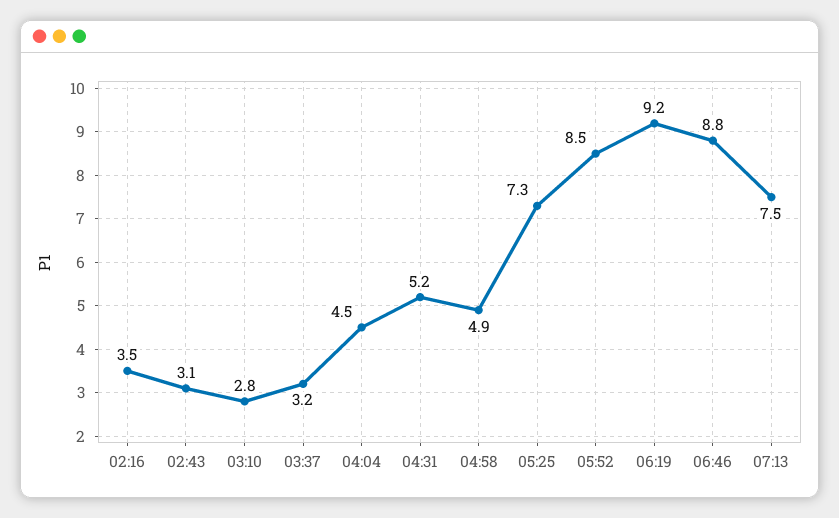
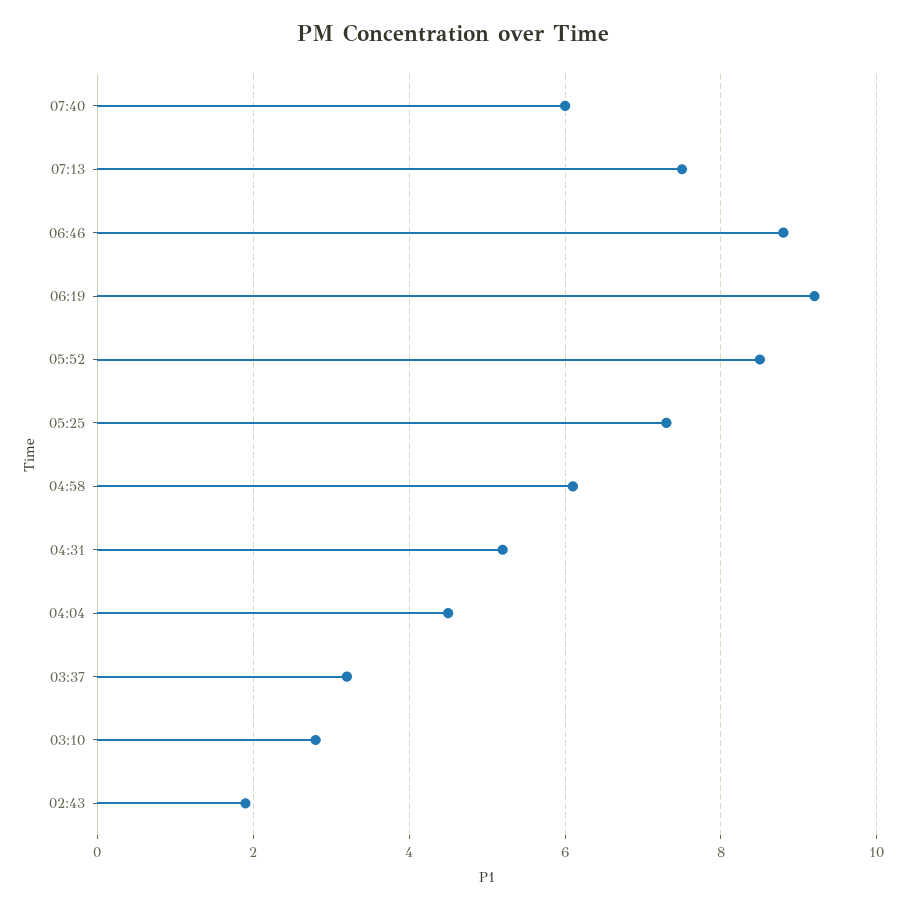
02:16: 3.5 -> none
02:43: 3.1 -> 2
04:58: 4.9 -> 6
07:40: none -> 6

